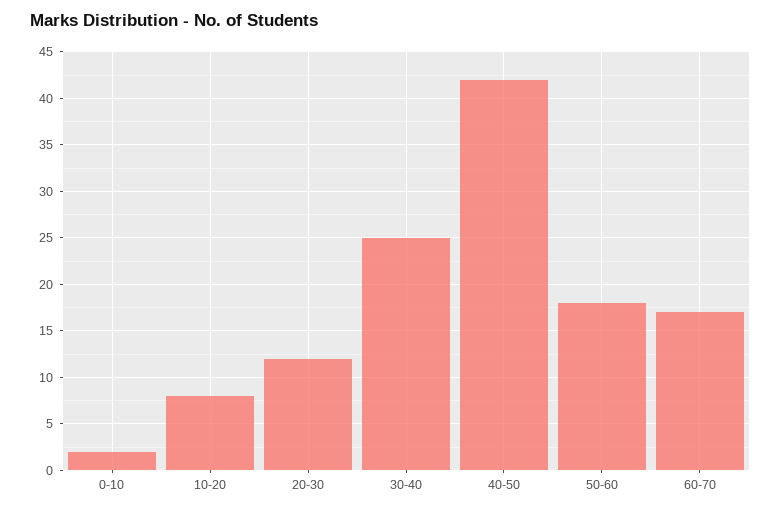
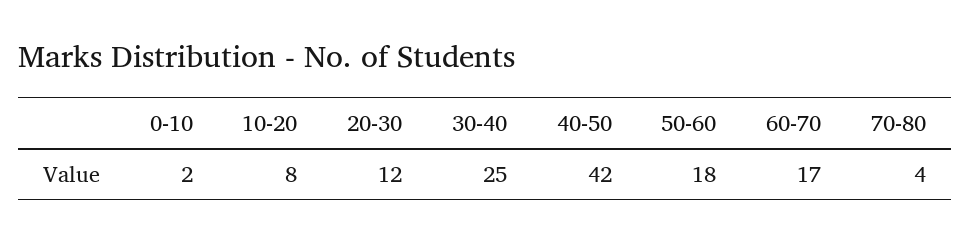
70-80: none -> 4

